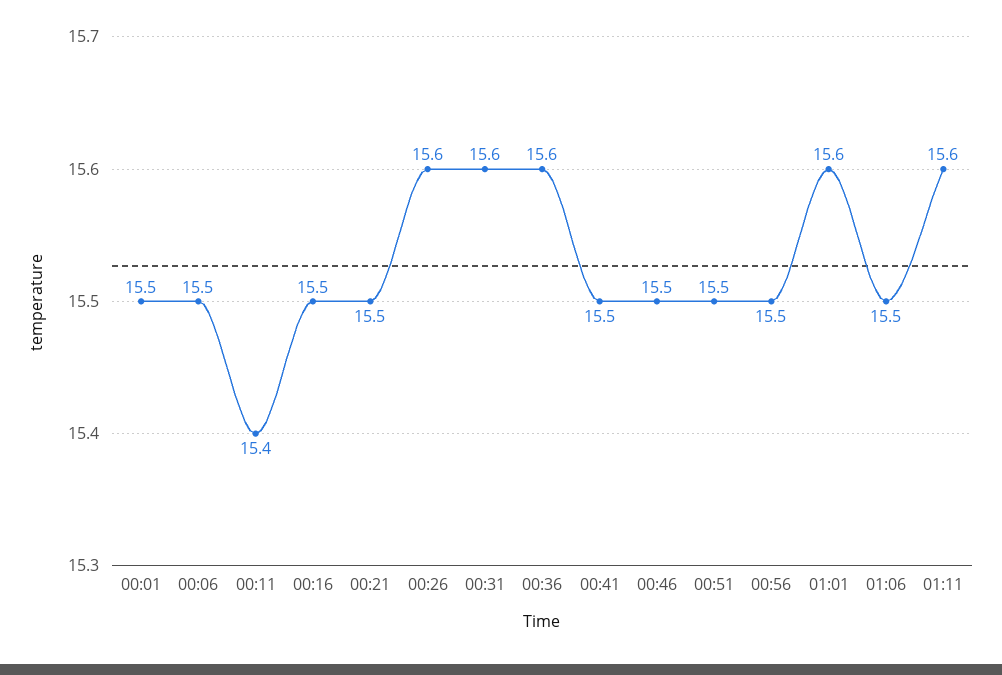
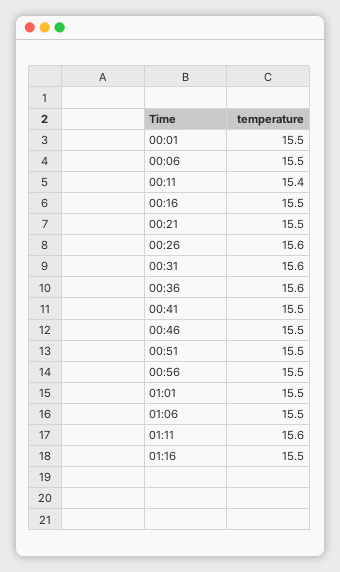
01:01: 15.6 -> 15.5
01:16: none -> 15.5

